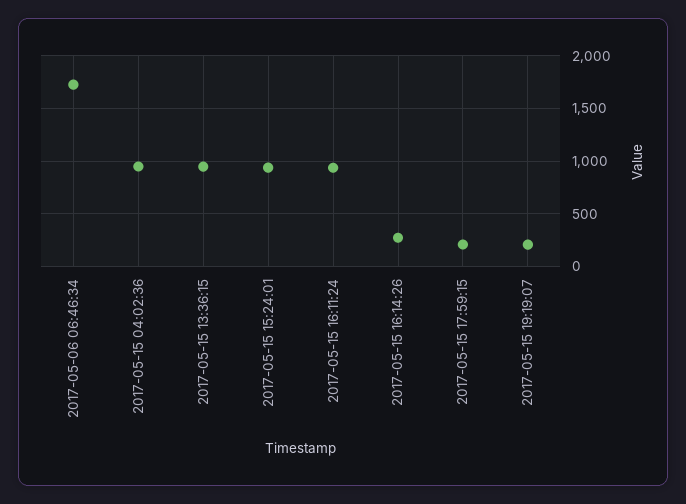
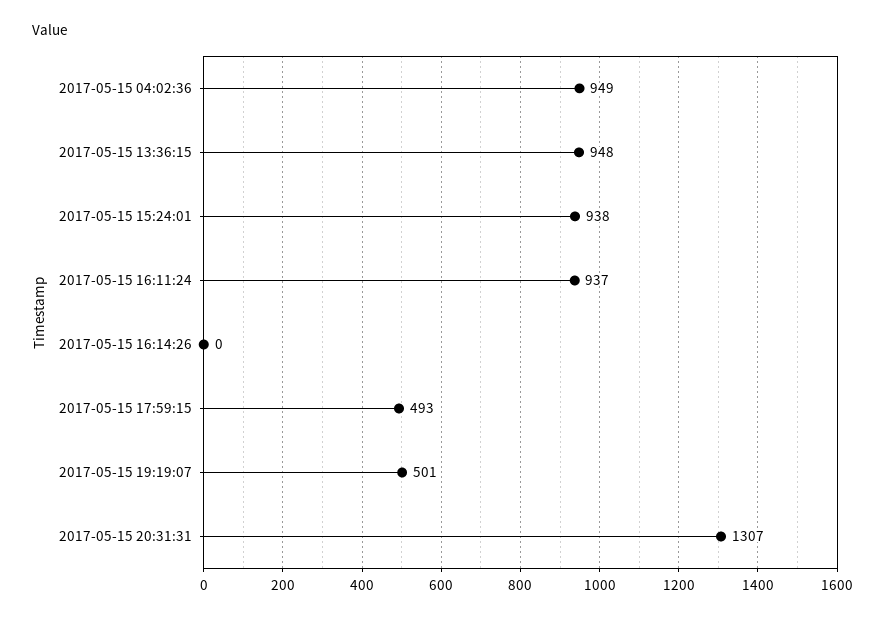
2017-05-06 06:46:34: 1700 -> none
2017-05-15 16:14:26: 300 -> 0
2017-05-15 17:59:15: 200 -> 493
2017-05-15 19:19:07: 200 -> 501
2017-05-15 20:31:31: none -> 1307

